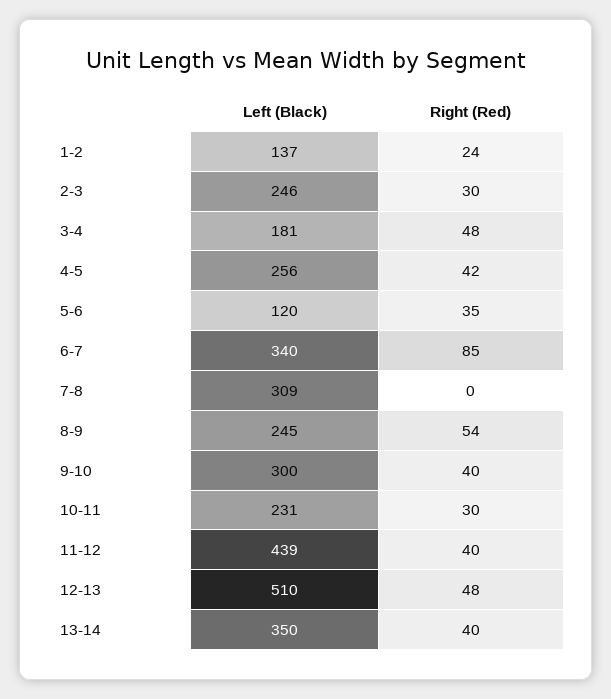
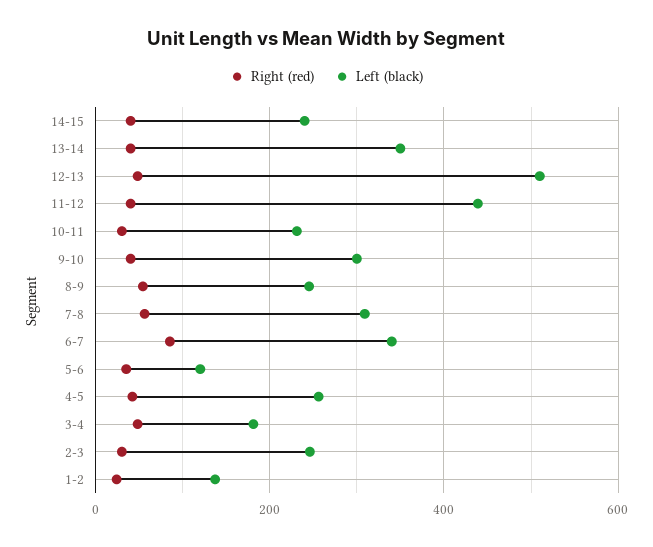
Right (Red), 7-8: 0 -> 60
Right (Red), 14-15: none -> 40
Left (Black), 14-15: none -> 240

